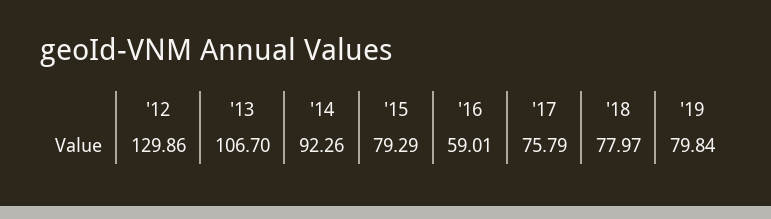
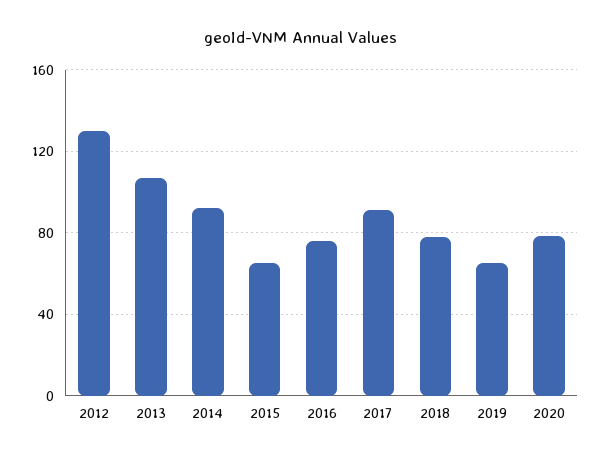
'15: 79.29 -> 65
'16: 59.01 -> 75
'17: 75.79 -> 90
'19: 79.84 -> 65
2020: none -> 80

